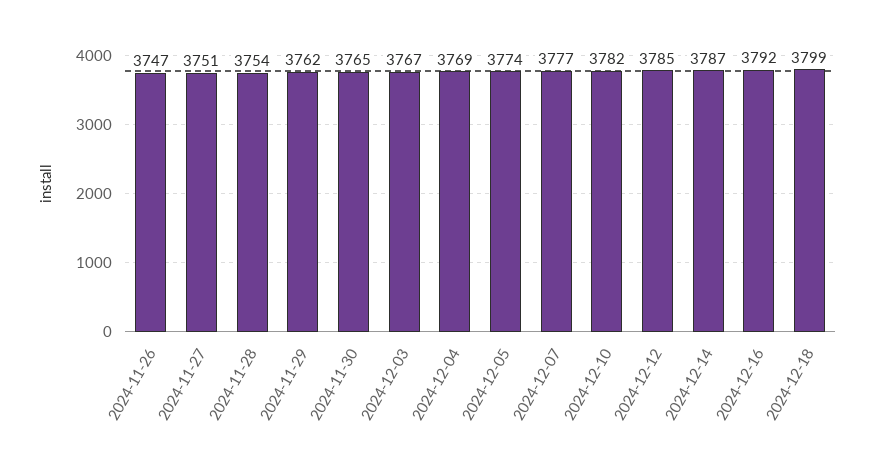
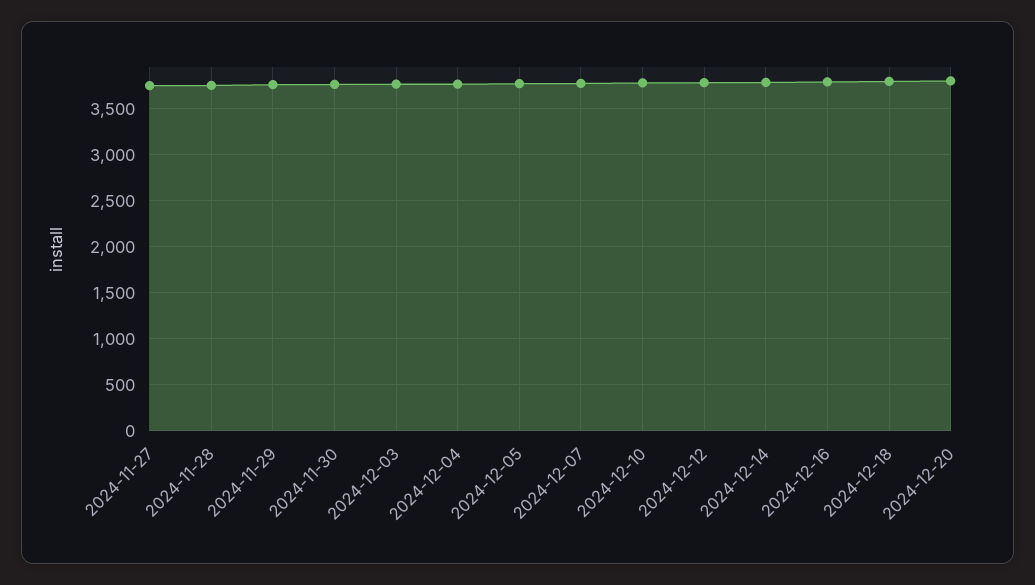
2024-11-26: 3747 -> none
2024-12-20: none -> 3800

